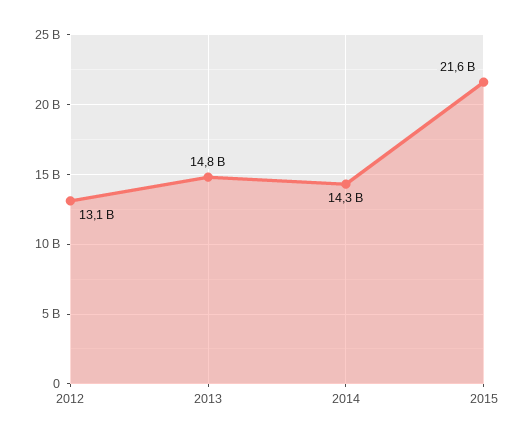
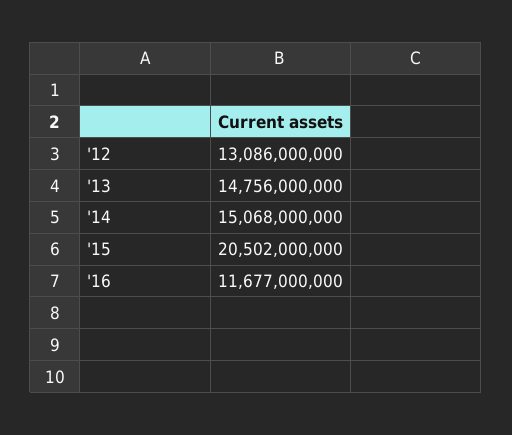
2014: 14300000000 -> 15068000000
2015: 21600000000 -> 20502000000
'16: none -> 11677000000

